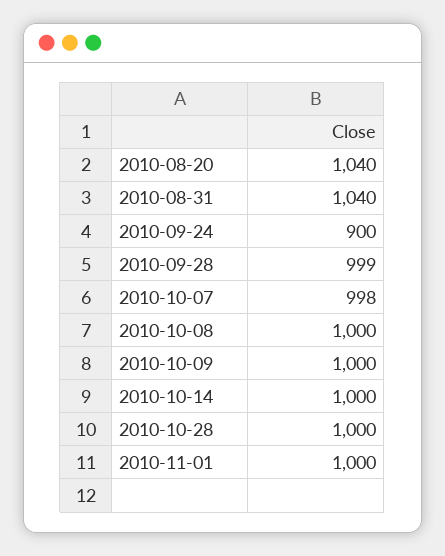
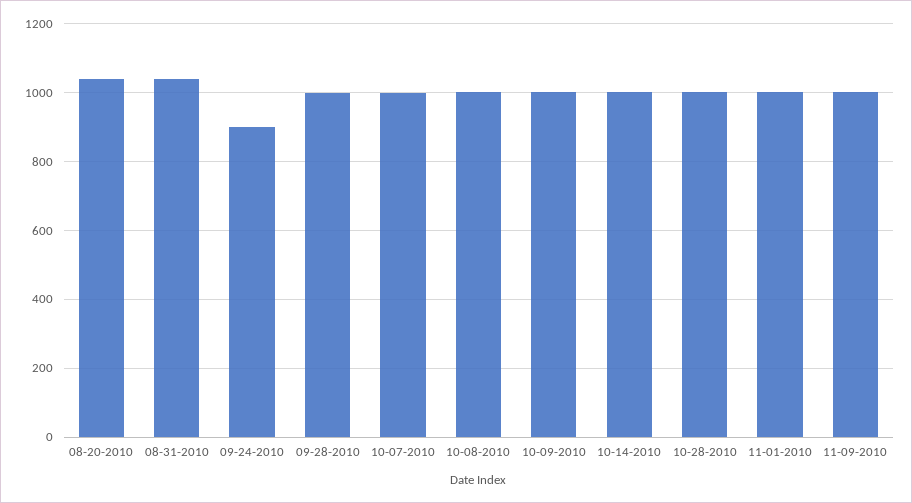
11-09-2010: none -> 1000

